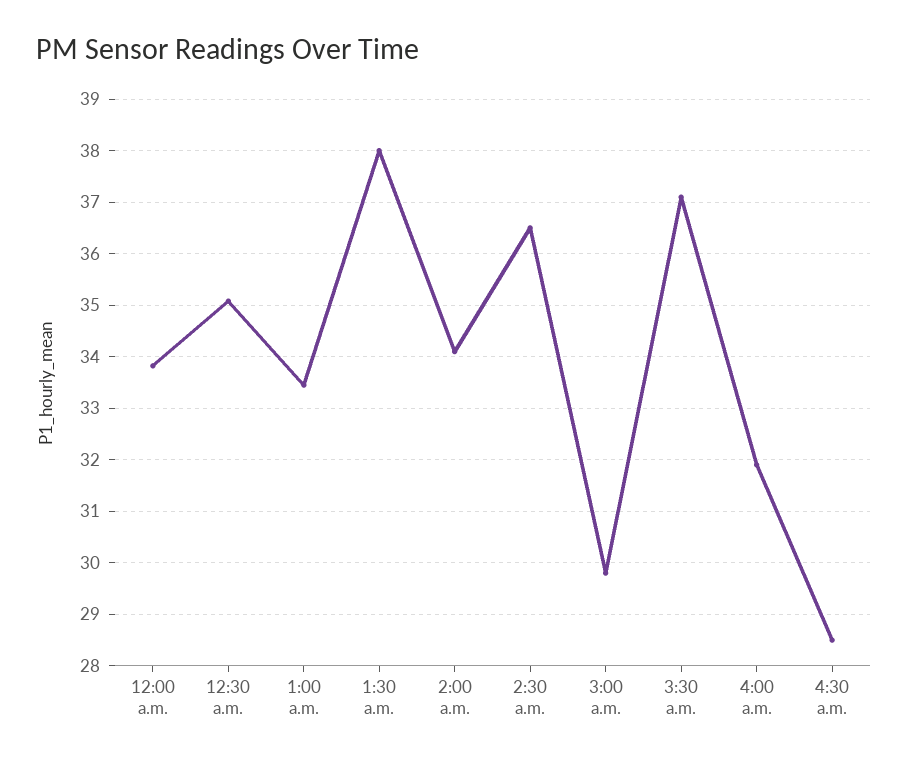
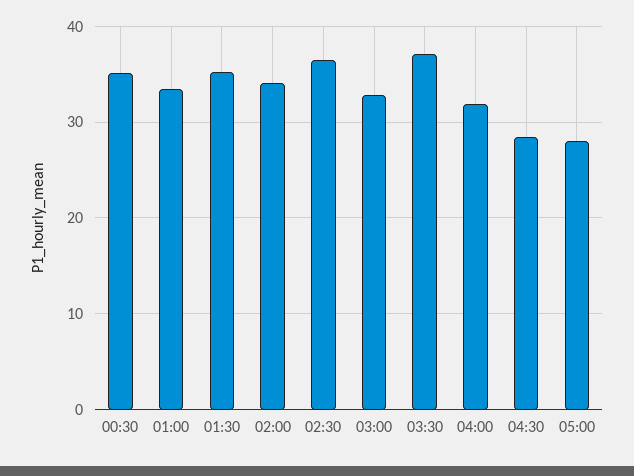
12:00 a.m.: 33.8 -> none
1:30 a.m.: 38 -> 35
3:00 a.m.: 29.8 -> 33
05:00: none -> 28

